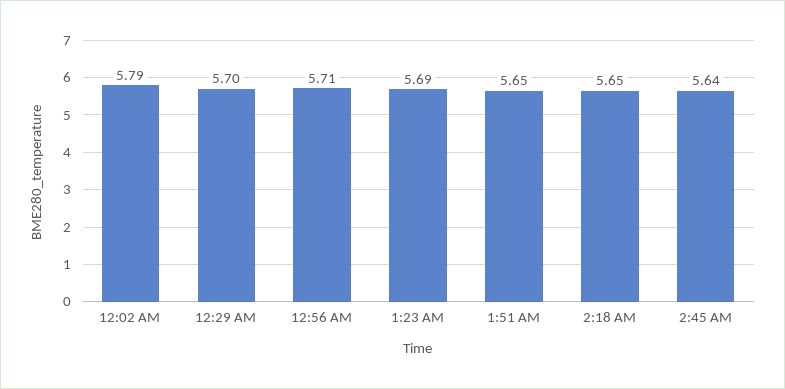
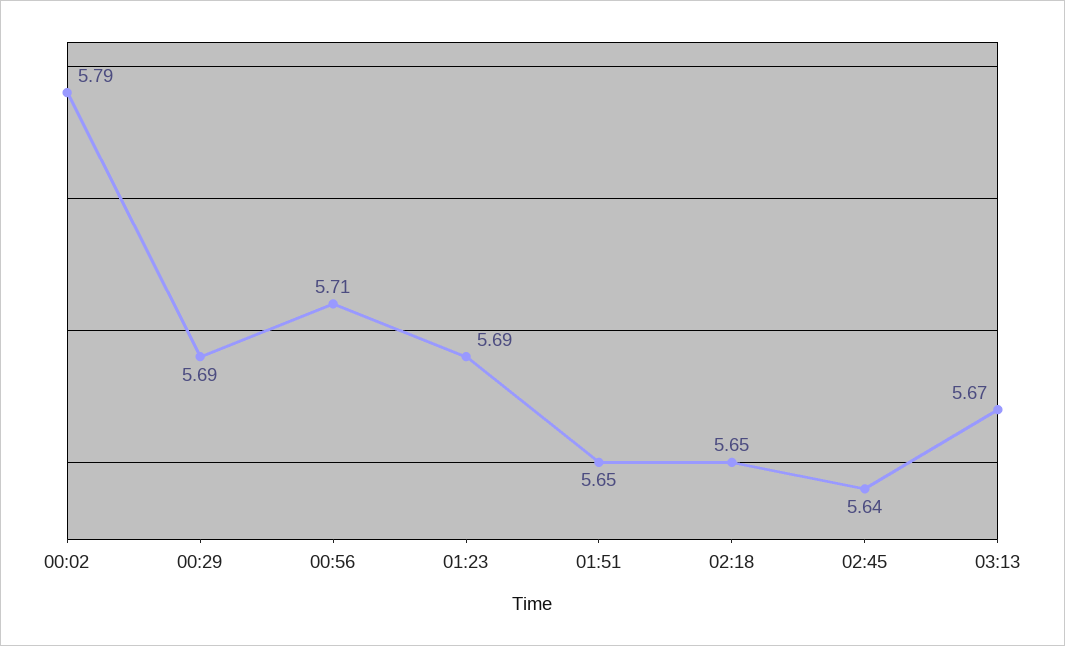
12:29 AM: 5.7 -> 5.69
03:13: none -> 5.67

